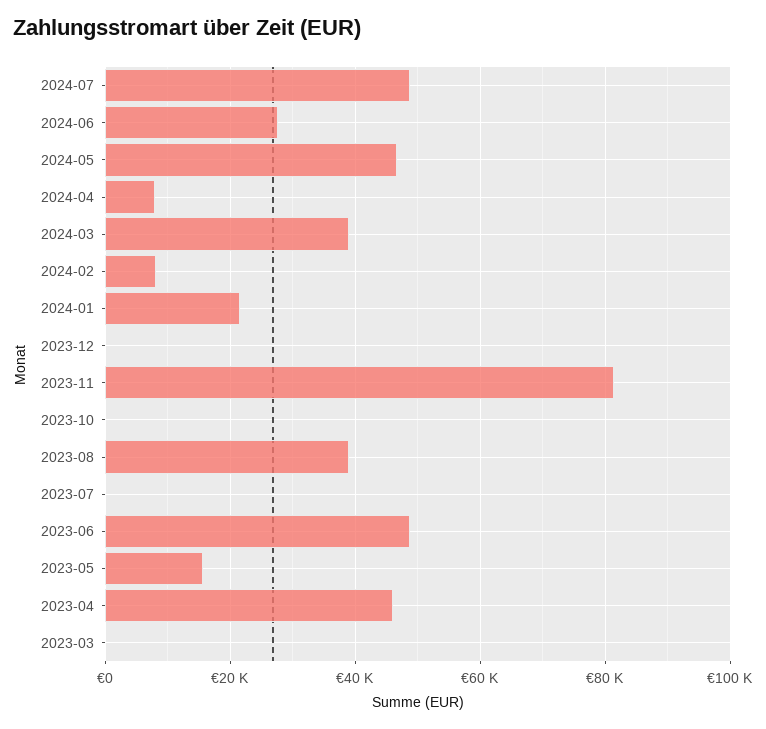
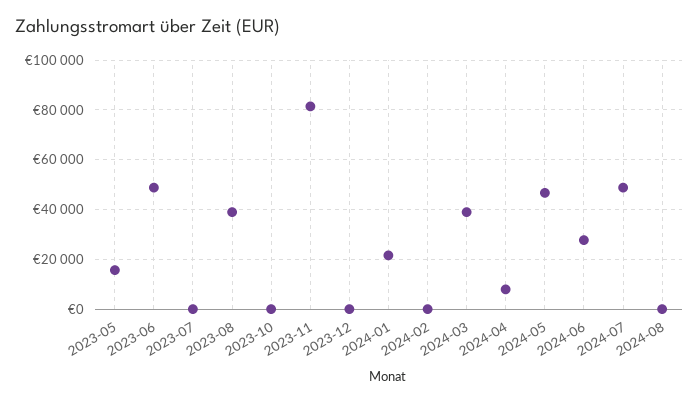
2024-02: 8000 -> 0
2023-04: 46000 -> none
2023-03: 0 -> none
2024-08: none -> 0

